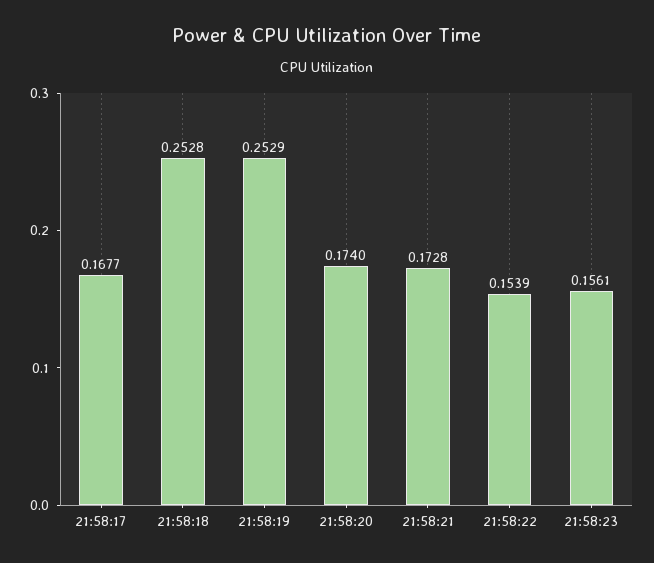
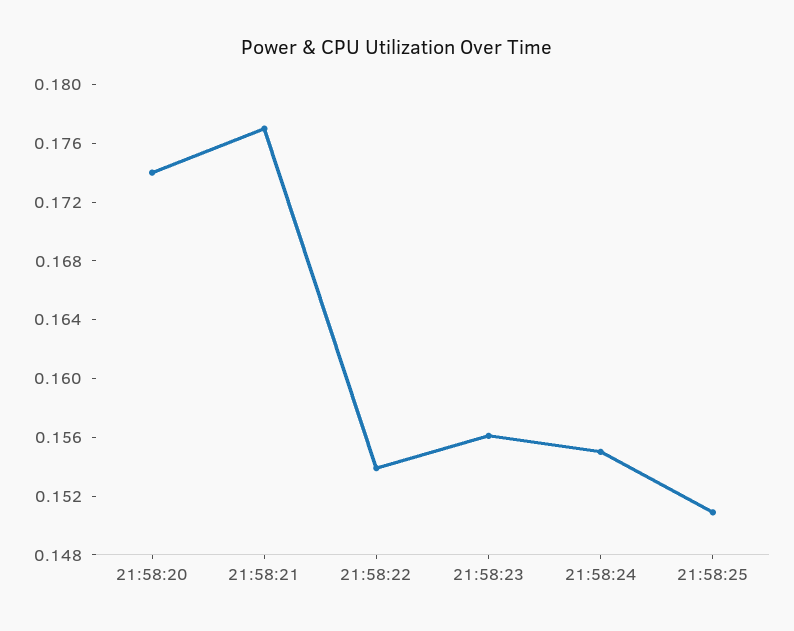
21:58:17: 0.1677 -> none
21:58:18: 0.2528 -> none
21:58:19: 0.2529 -> none
21:58:21: 0.1728 -> 0.177
21:58:24: none -> 0.155
21:58:25: none -> 0.151

